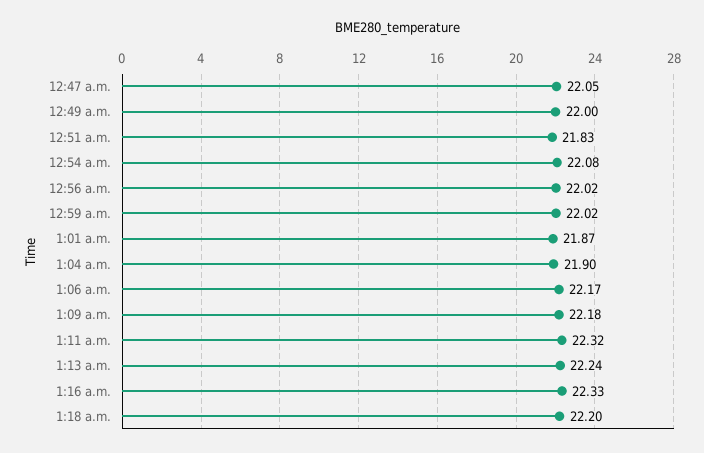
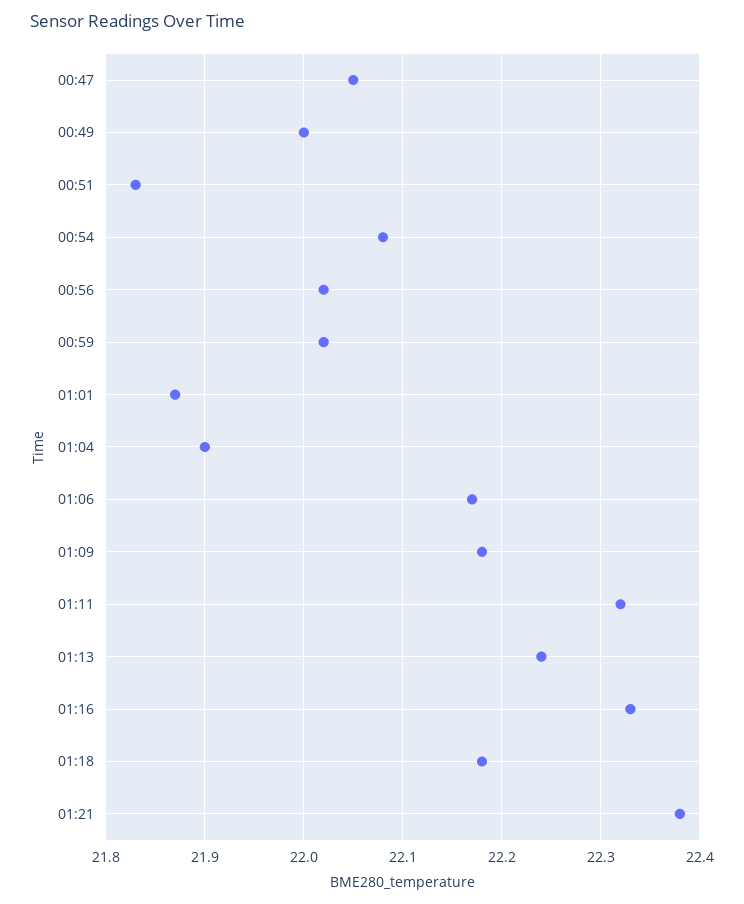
1:18 a.m.: 22.2 -> 22.18
01:21: none -> 22.38

